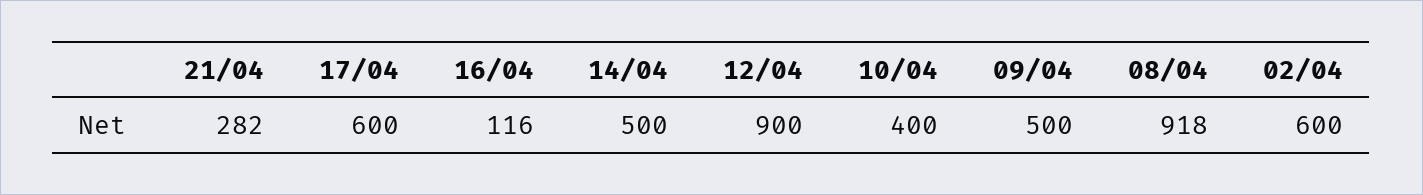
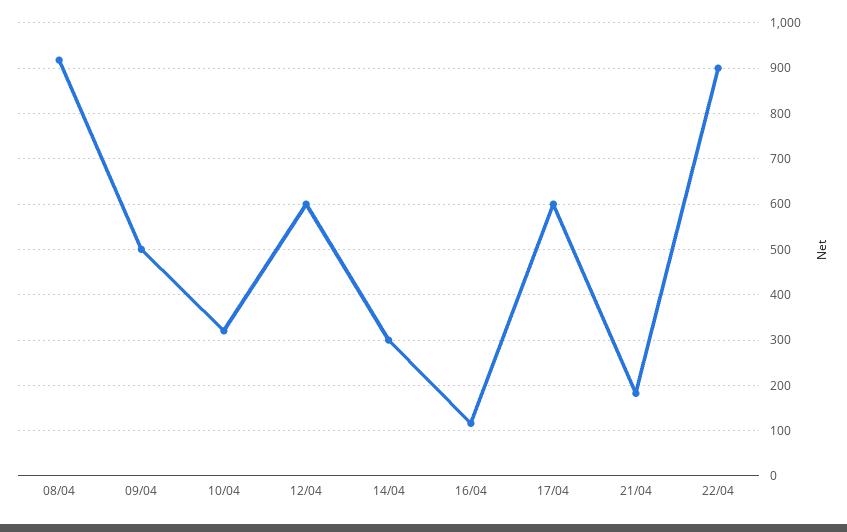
21/04: 282 -> 180
14/04: 500 -> 300
12/04: 900 -> 600
10/04: 400 -> 320
02/04: 600 -> none
22/04: none -> 900

